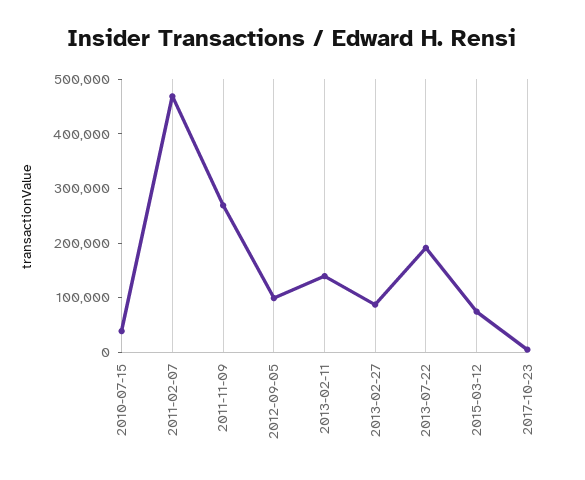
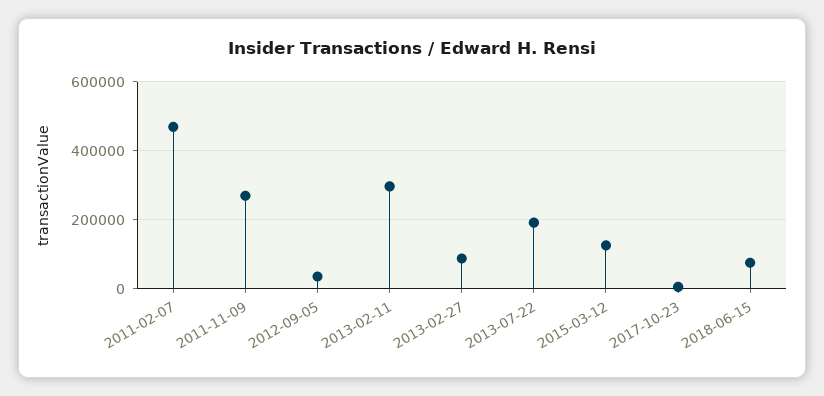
2010-07-15: 40000 -> none
2012-09-05: 100000 -> 40000
2013-02-11: 140000 -> 300000
2015-03-12: 80000 -> 120000
2018-06-15: none -> 80000

